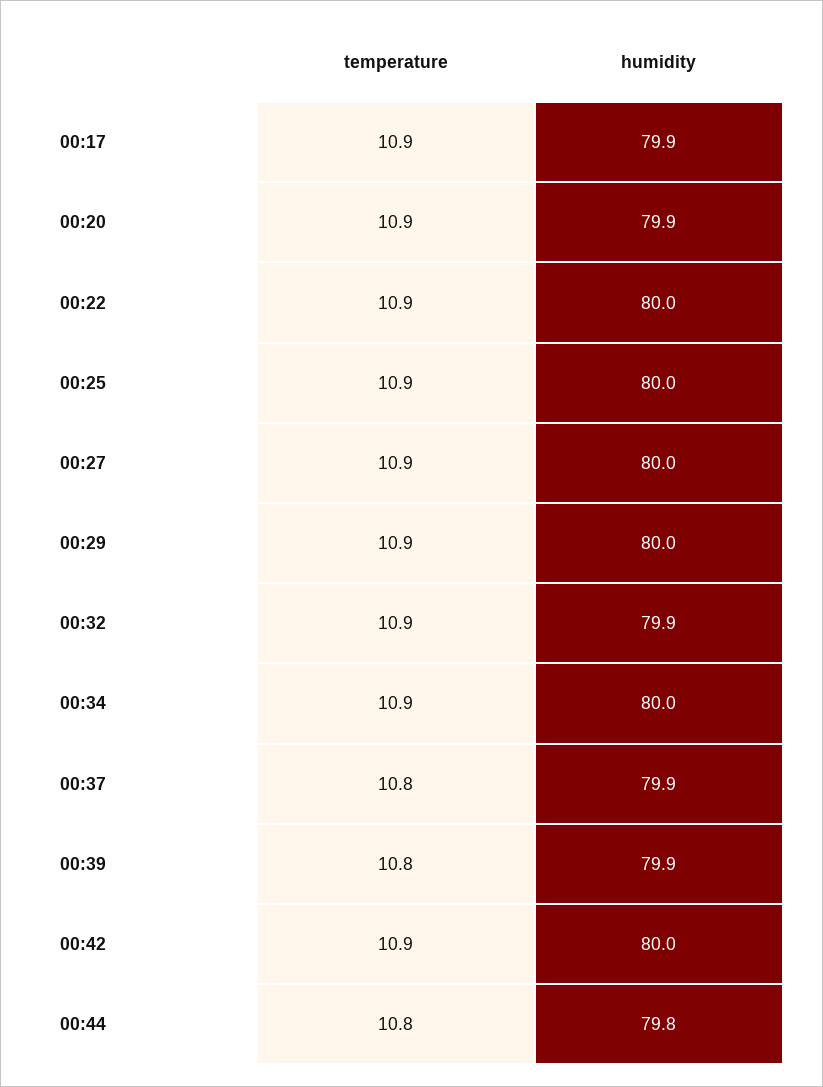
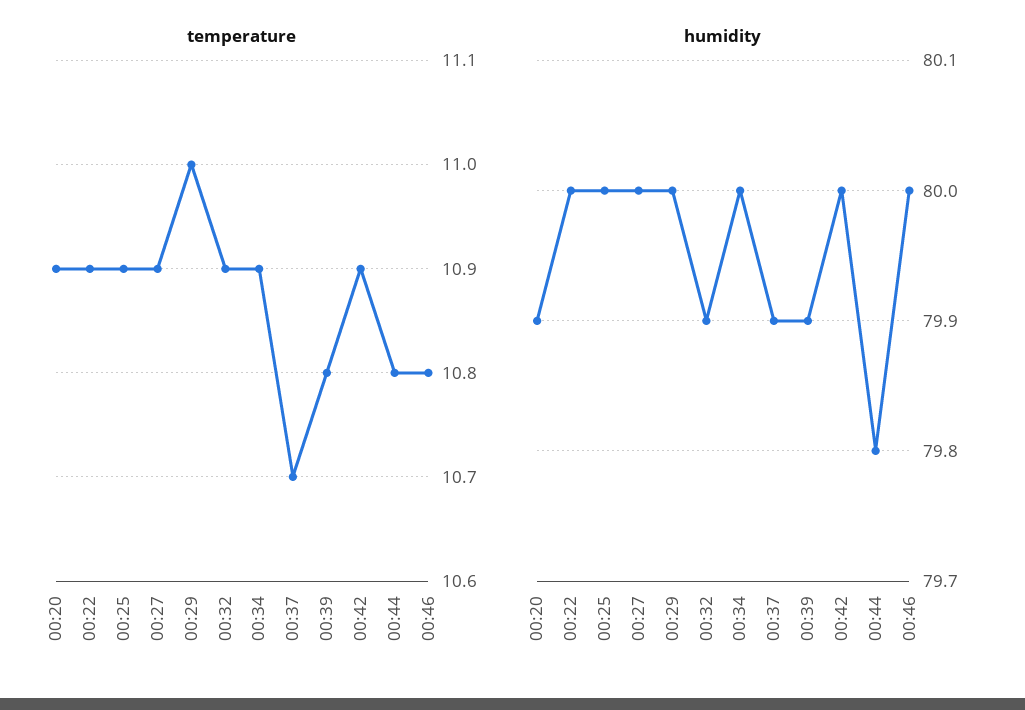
temperature, 00:17: 10.9 -> none
humidity, 00:17: 79.9 -> none
temperature, 00:29: 10.9 -> 11
temperature, 00:37: 10.8 -> 10.7
temperature, 00:46: none -> 10.8
humidity, 00:46: none -> 80

